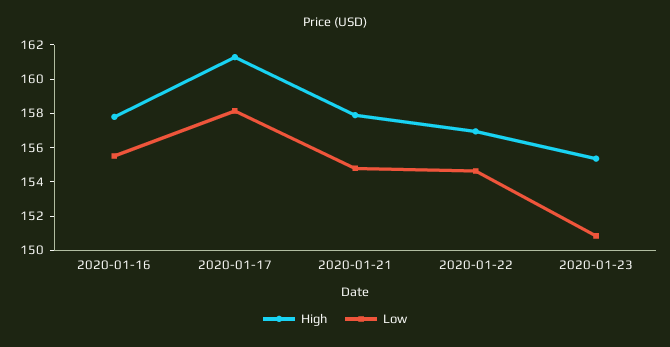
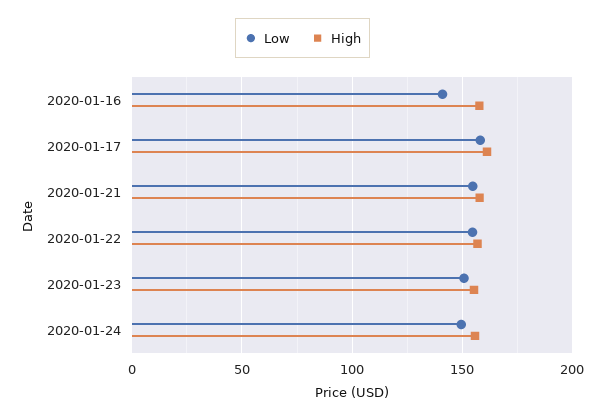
Low, 2020-01-16: 155.5 -> 140
Low, 2020-01-24: none -> 150
High, 2020-01-24: none -> 155

